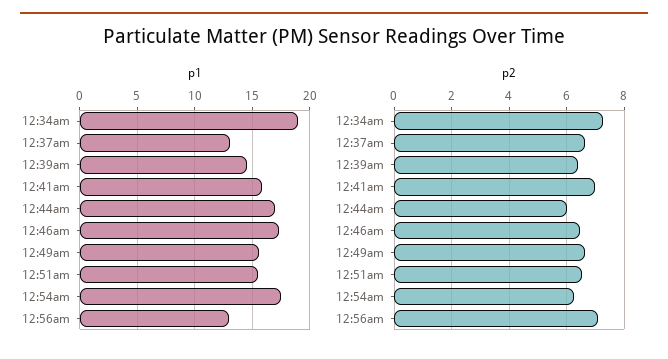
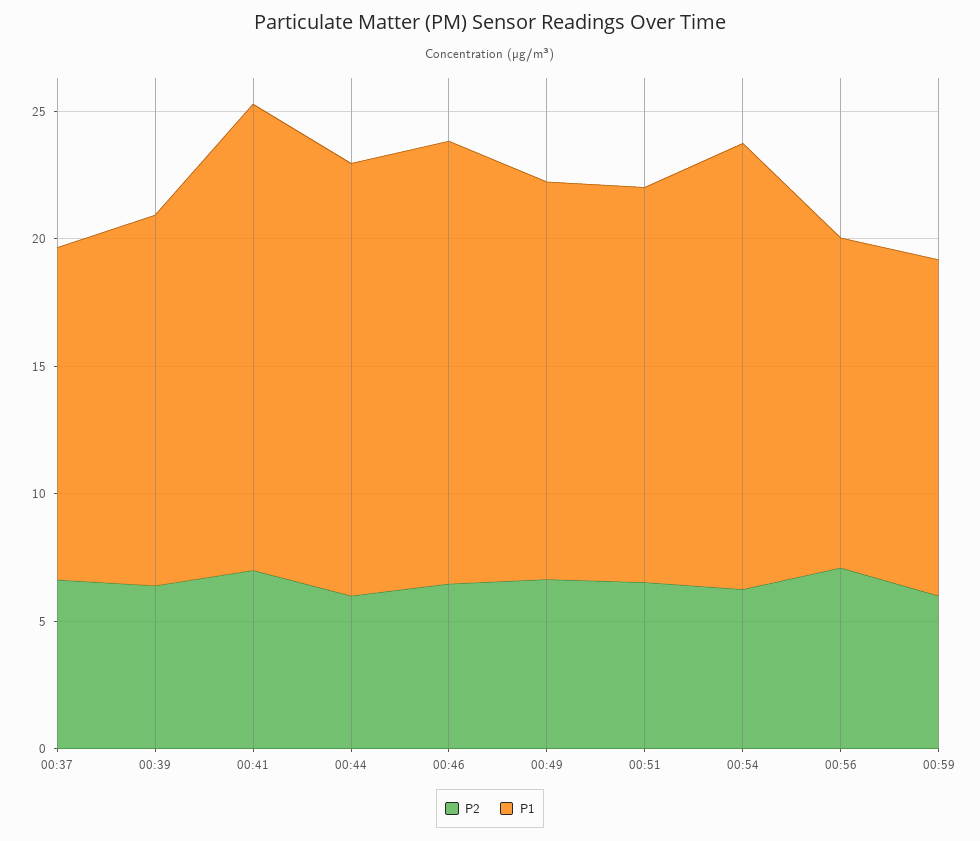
p1, 12:34am: 19 -> none
p1, 12:41am: 16 -> 18
p2, 12:34am: 7.25 -> none
p2, 00:59: none -> 6
p1, 00:59: none -> 13

